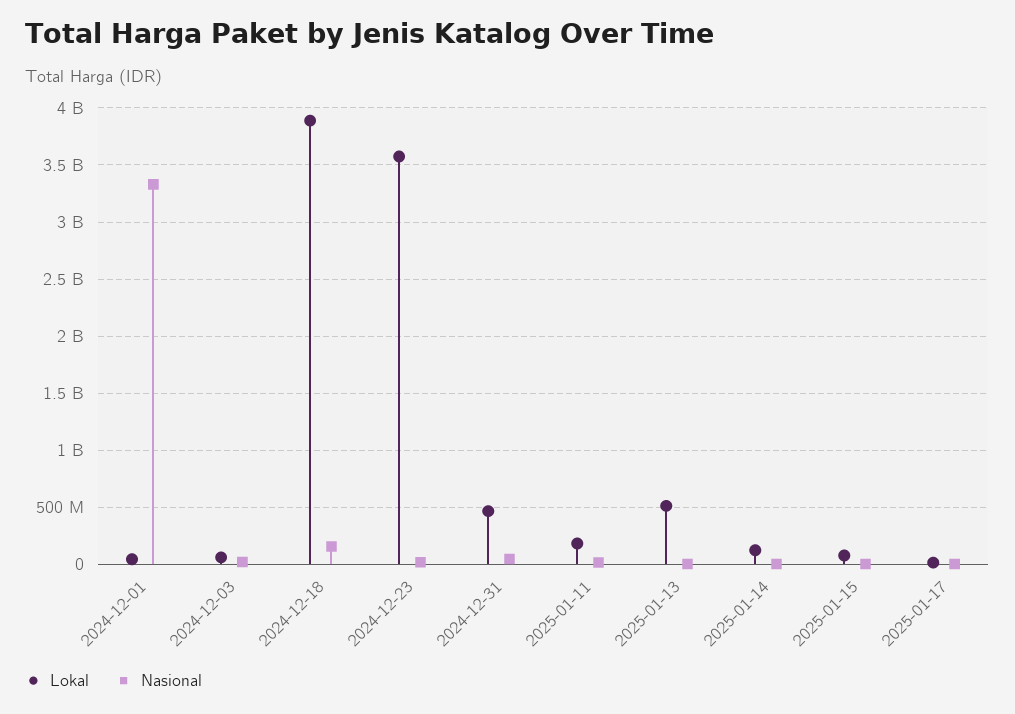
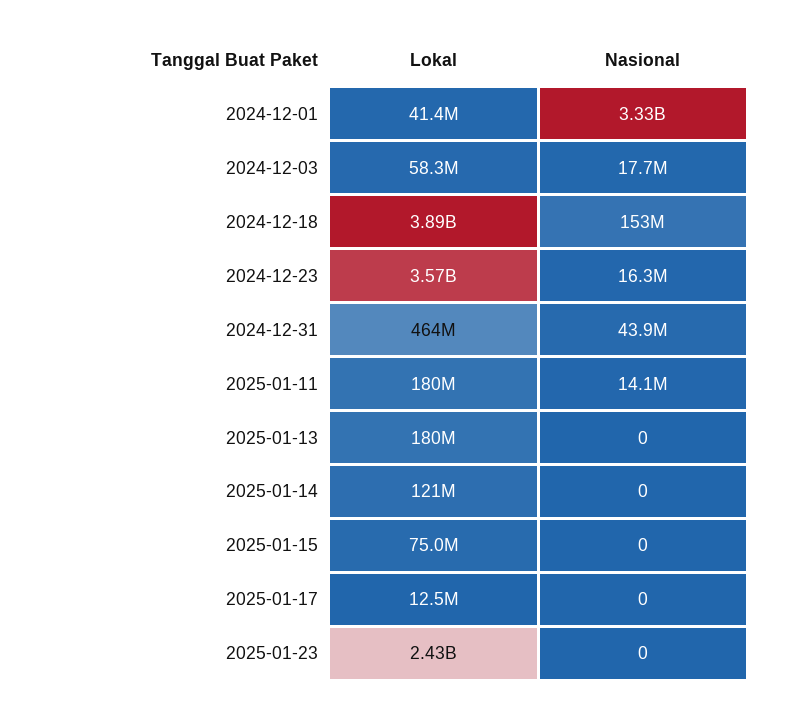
Lokal, 2025-01-13: 500000000 -> 180000000
Lokal, 2025-01-23: none -> 2430000000
Nasional, 2025-01-23: none -> 0

